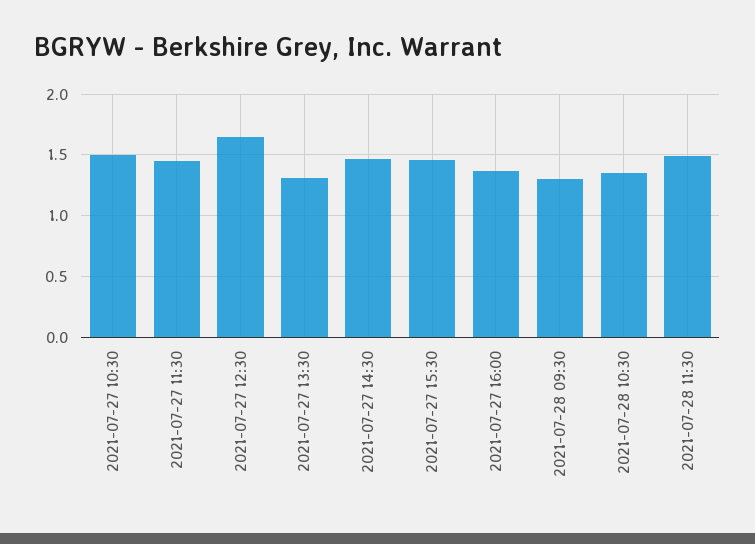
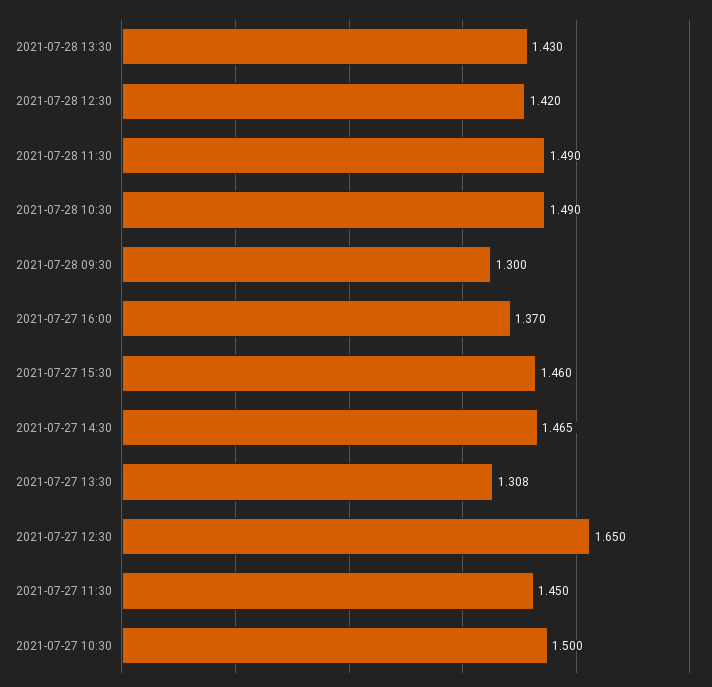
2021-07-28 10:30: 1.35 -> 1.49
2021-07-28 13:30: none -> 1.43
2021-07-28 12:30: none -> 1.42

